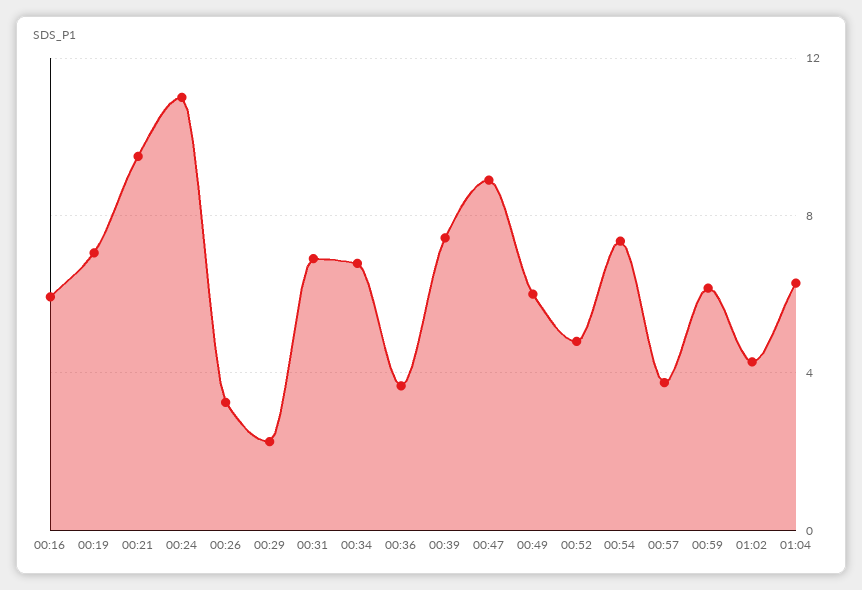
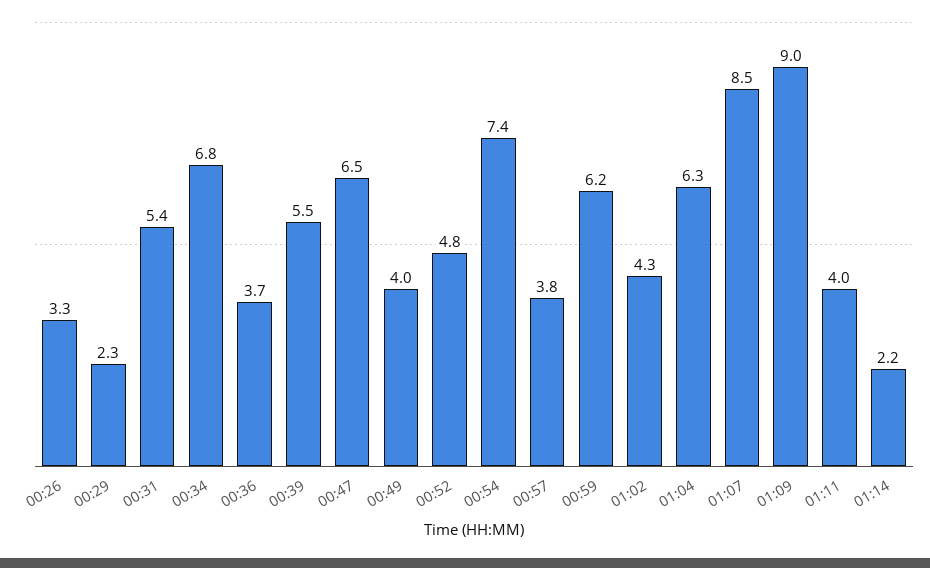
00:16: 6 -> none
00:19: 7 -> none
00:21: 9.5 -> none
00:24: 11 -> none
00:31: 7 -> 5.4
00:39: 7.5 -> 5.5
00:47: 9 -> 6.5
00:49: 6 -> 4
01:07: none -> 8.5
01:09: none -> 9
01:11: none -> 4
01:14: none -> 2.2

